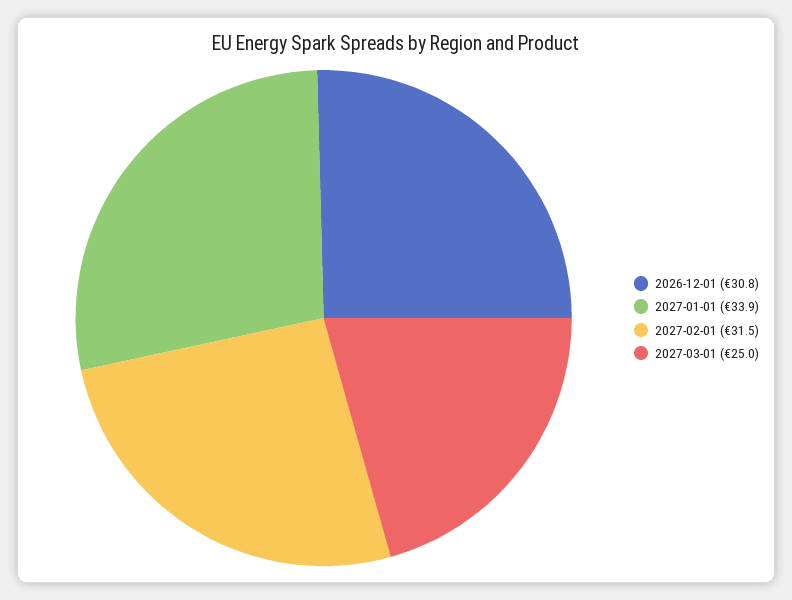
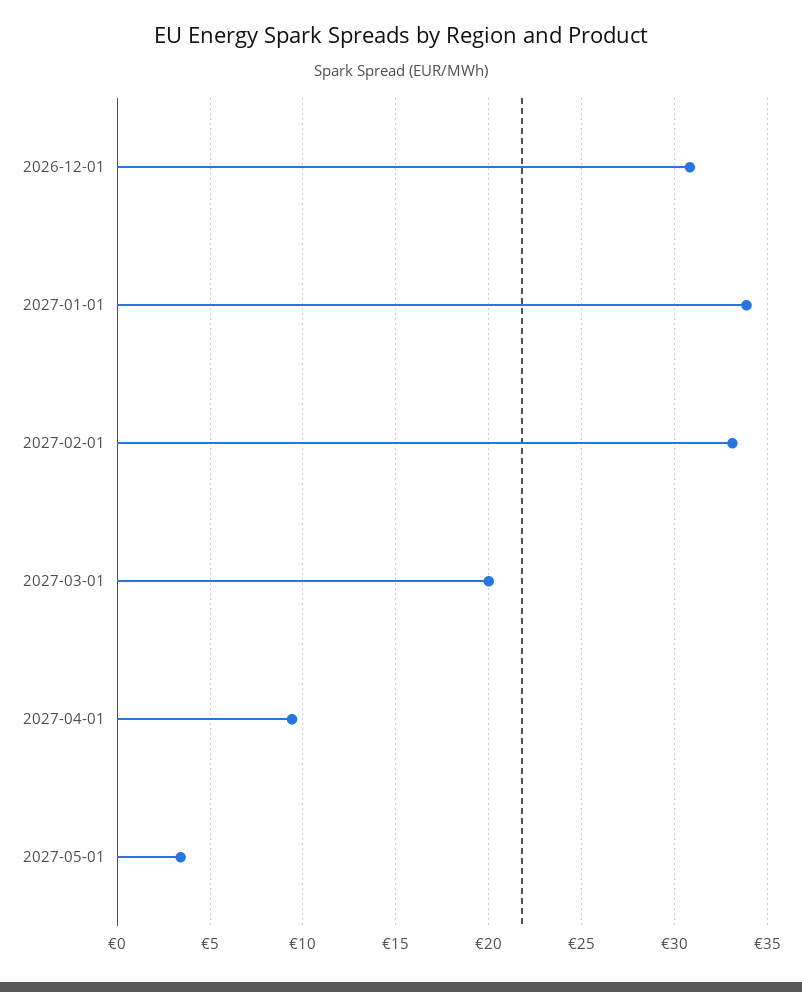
2027-02-01: 31.5 -> 33
2027-03-01: 25 -> 20
2027-04-01: none -> 9.5
2027-05-01: none -> 3.5

